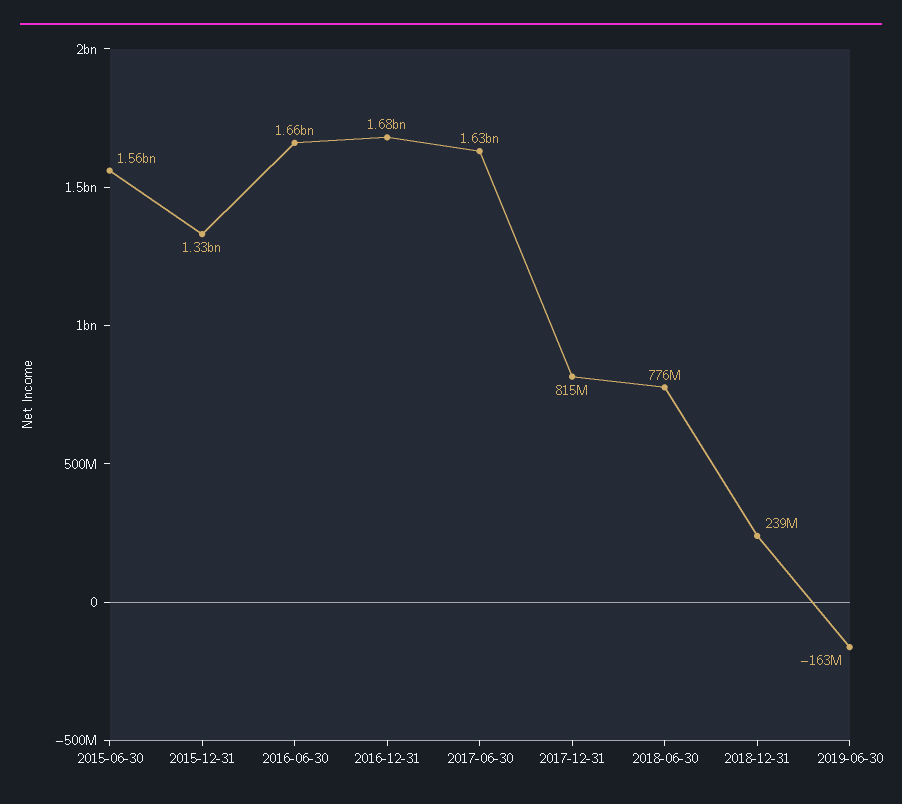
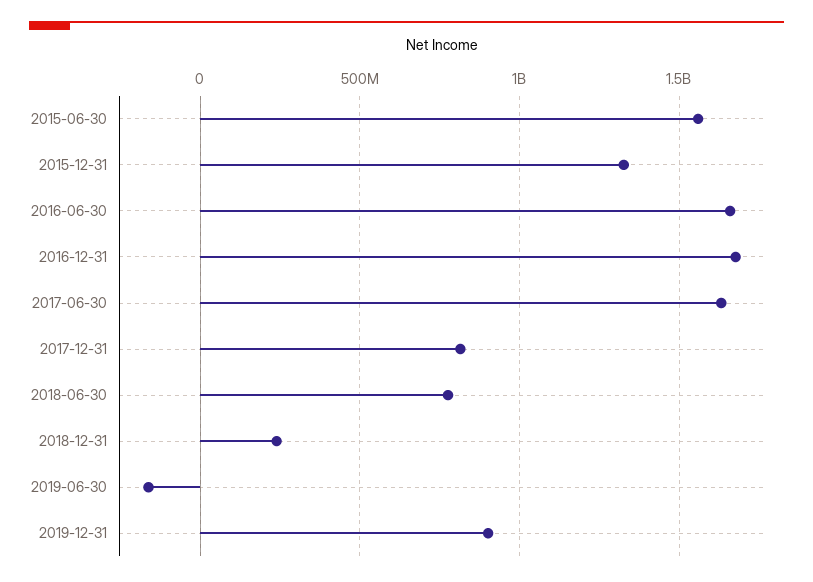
2019-12-31: none -> 900000000

